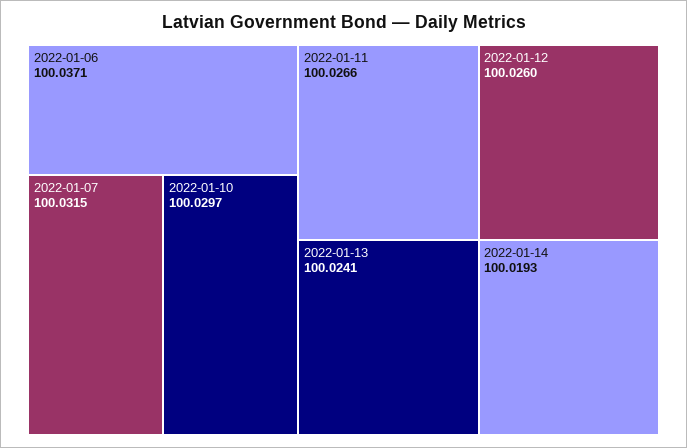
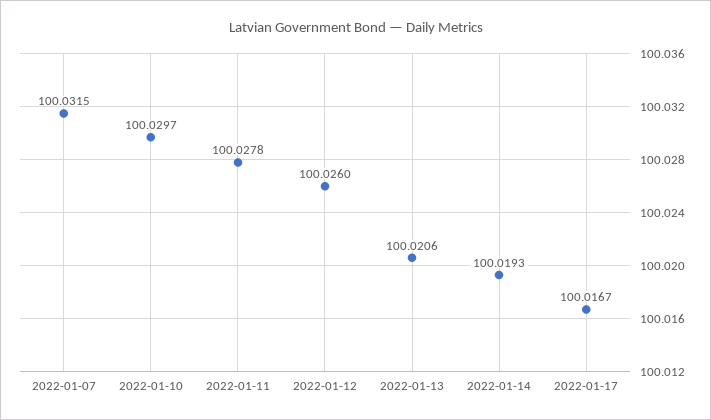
2022-01-06: 100.0371 -> none
2022-01-11: 100.0266 -> 100.0278
2022-01-13: 100.0241 -> 100.0206
2022-01-17: none -> 100.0167

